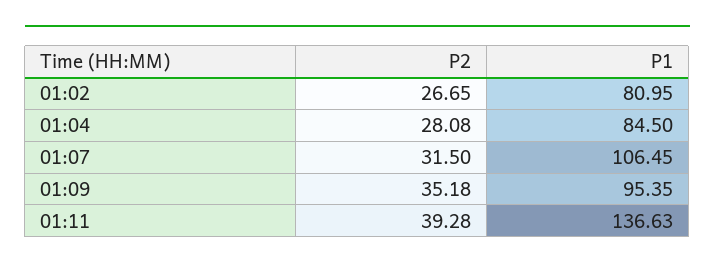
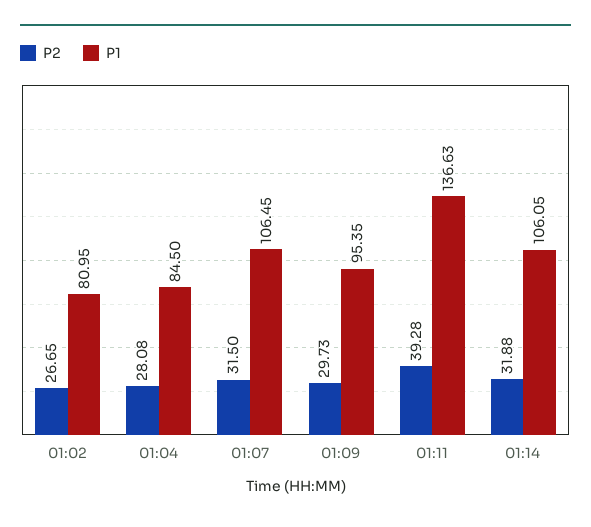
P2, 01:09: 35.18 -> 29.73
P2, 01:14: none -> 31.88
P1, 01:14: none -> 106.05

